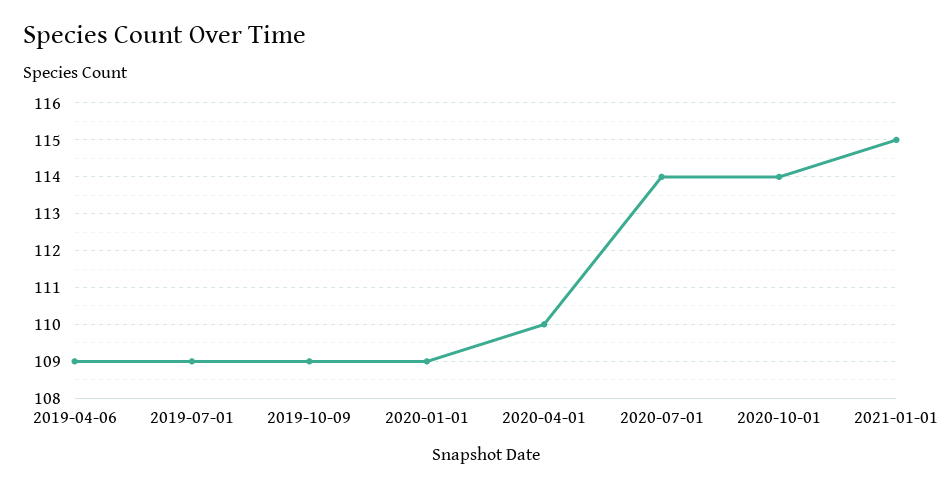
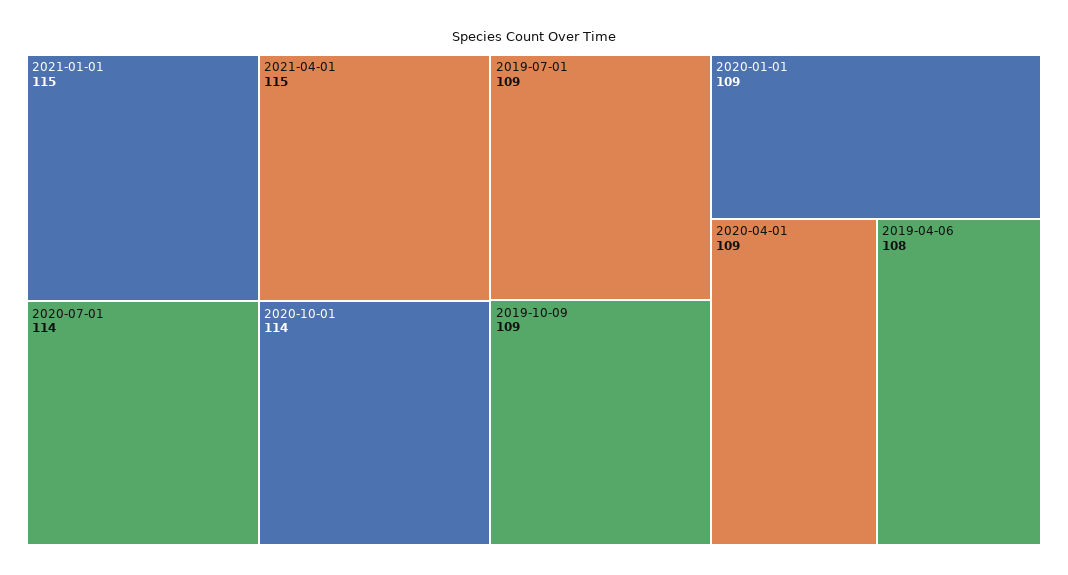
2019-04-06: 109 -> 108
2020-04-01: 110 -> 109
2021-04-01: none -> 115

